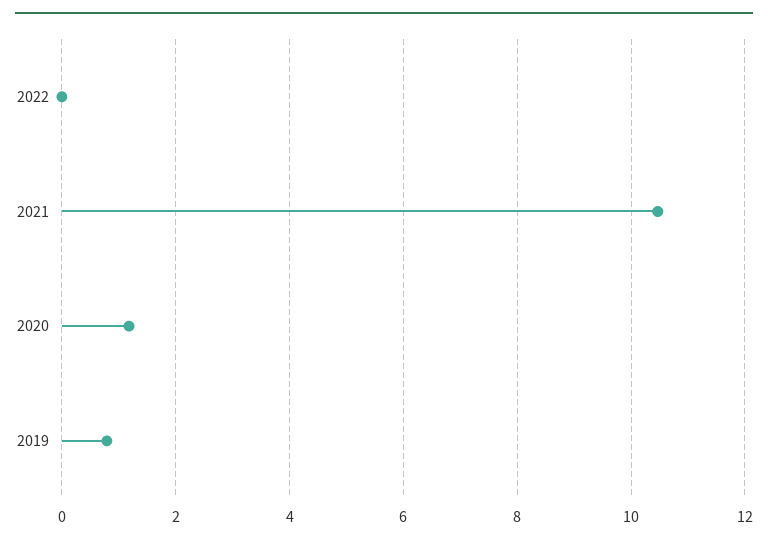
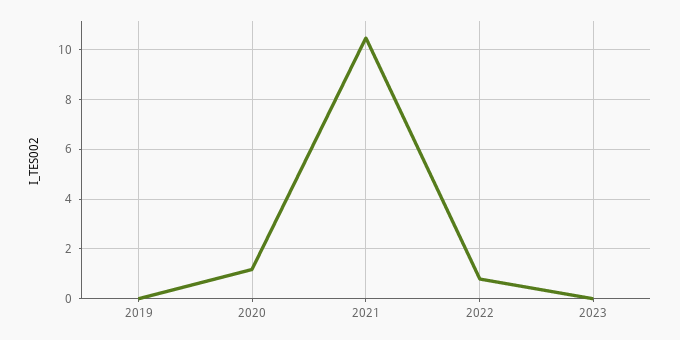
2022: 0 -> 0.75
2019: 0.8 -> 0
2023: none -> 0

